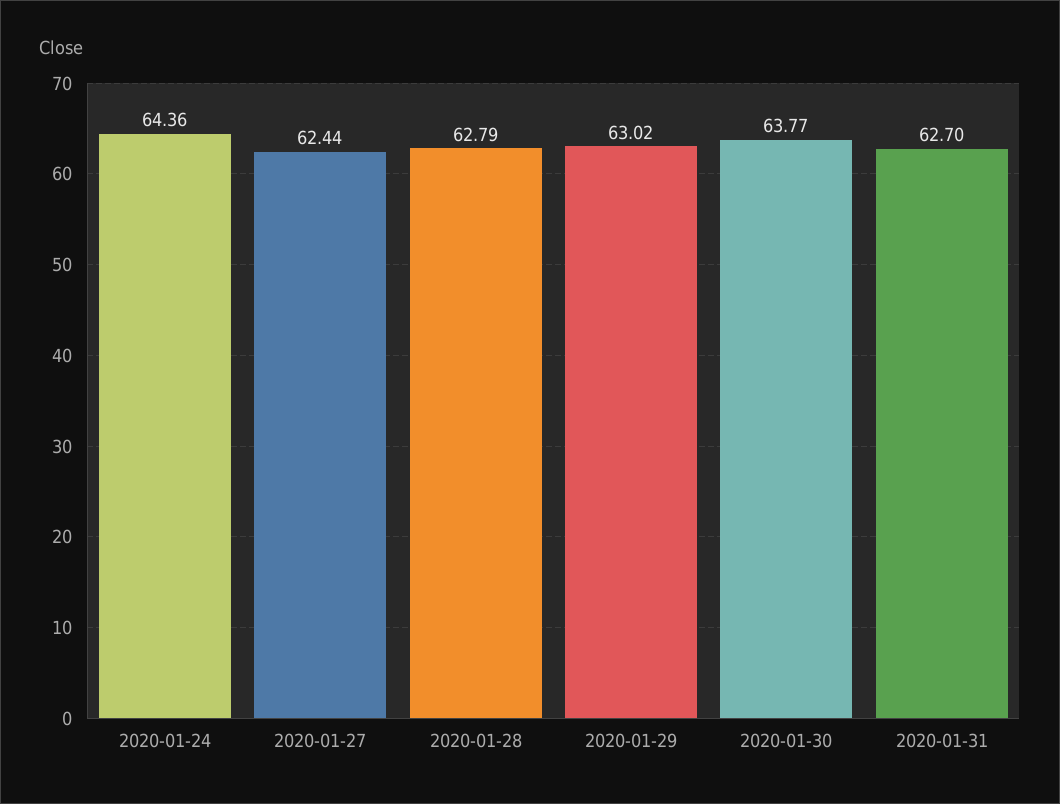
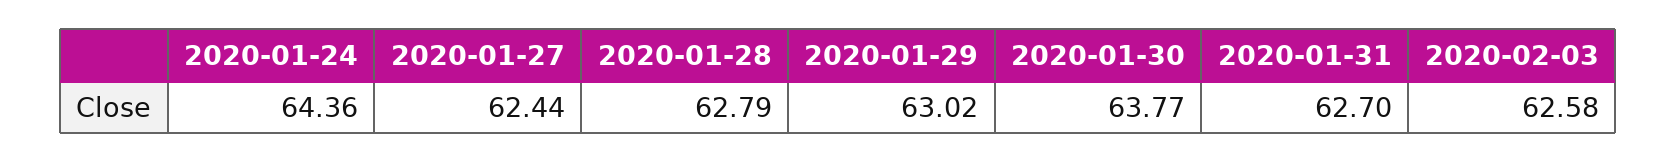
2020-02-03: none -> 62.58

